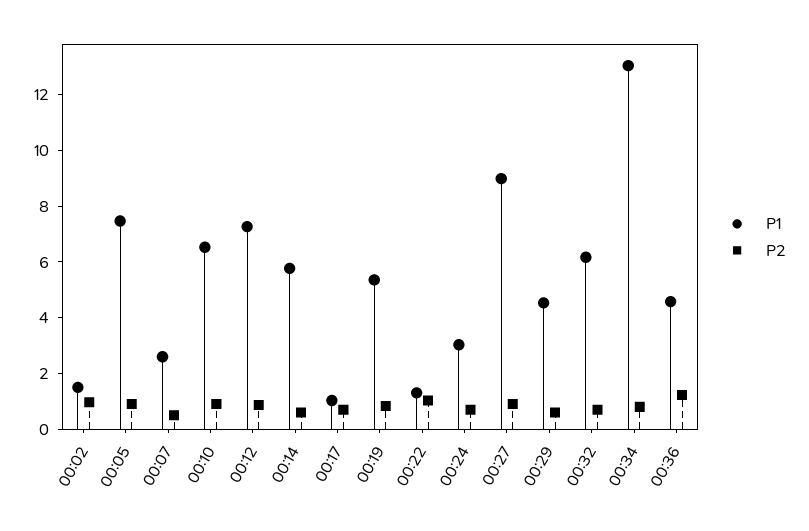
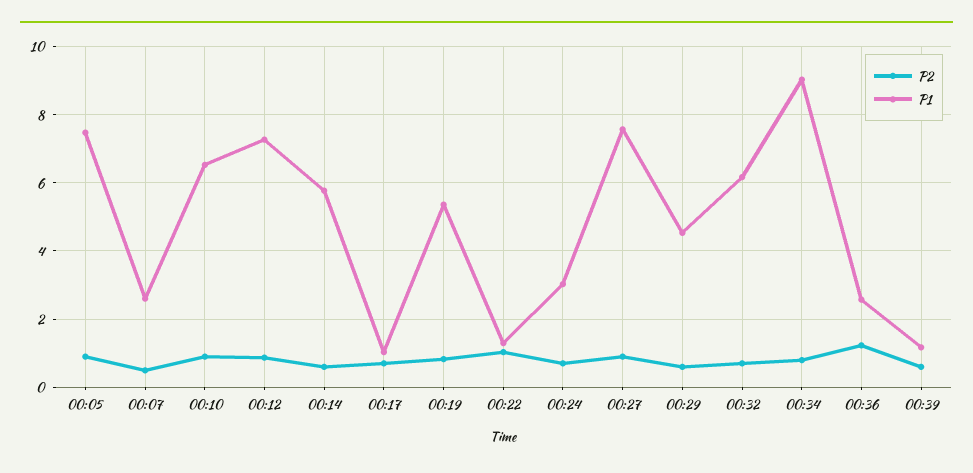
P1, 00:02: 1.5 -> none
P2, 00:02: 1 -> none
P1, 00:27: 9 -> 7.6
P1, 00:34: 13 -> 9
P1, 00:36: 4.5 -> 2.6
P2, 00:39: none -> 0.6
P1, 00:39: none -> 1.2

